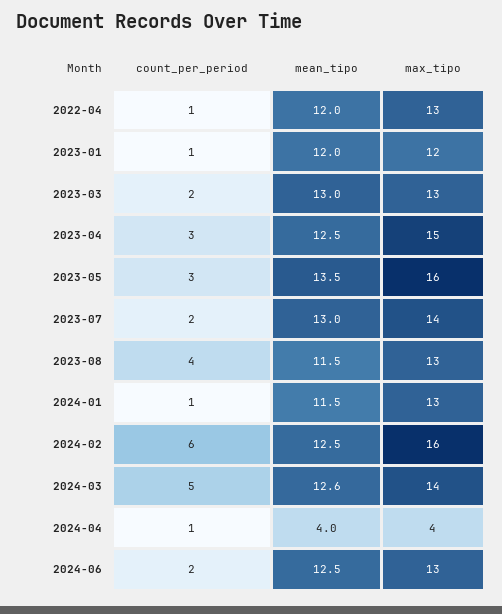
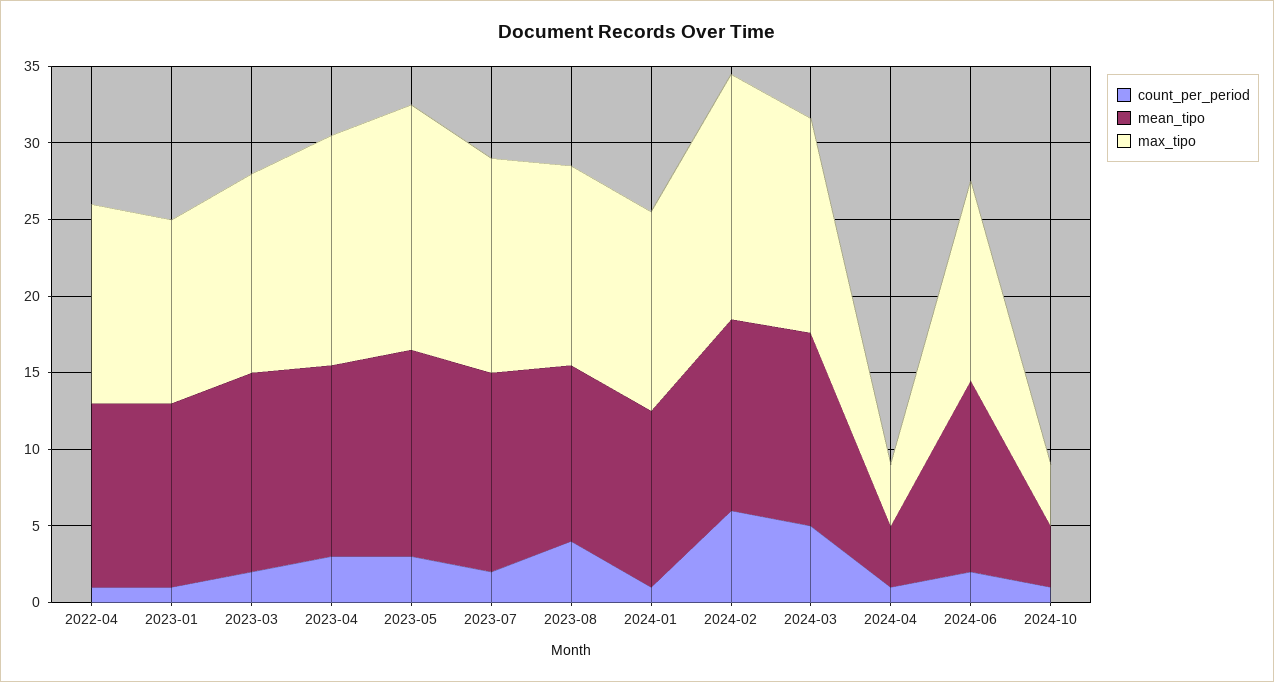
count_per_period, 2024-10: none -> 1
mean_tipo, 2024-10: none -> 4
max_tipo, 2024-10: none -> 4

